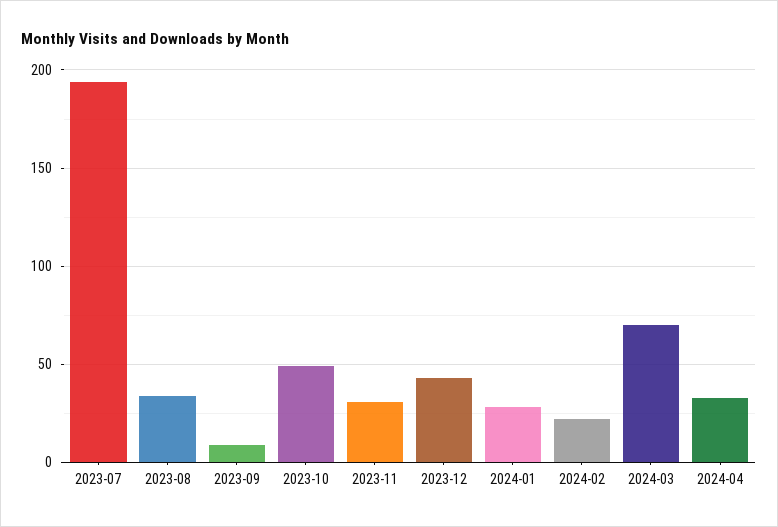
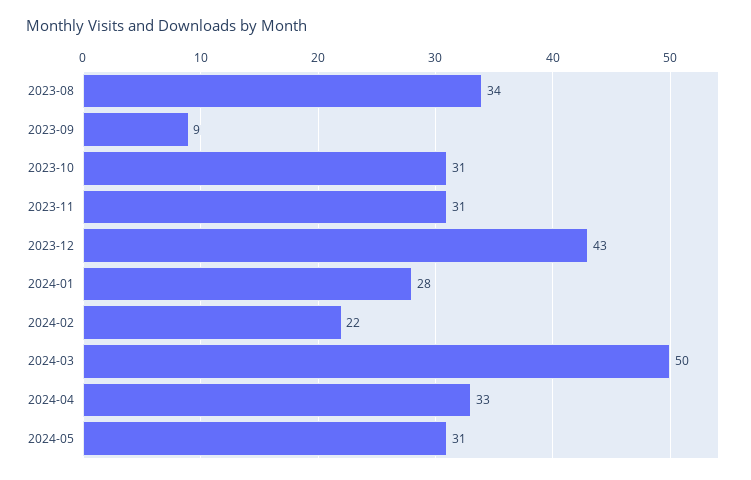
2023-07: 195 -> none
2023-10: 50 -> 31
2024-03: 70 -> 50
2024-05: none -> 31

